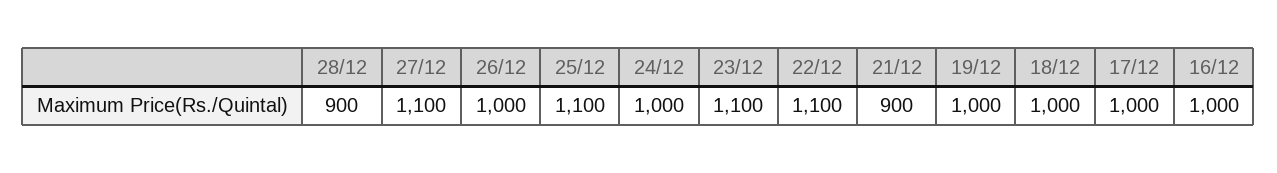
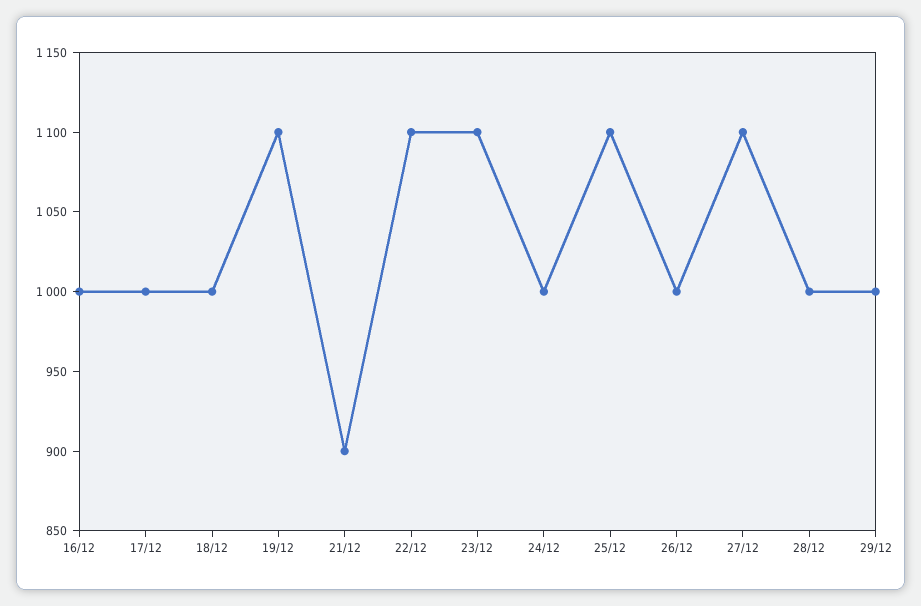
28/12: 900 -> 1000
19/12: 1000 -> 1100
29/12: none -> 1000

